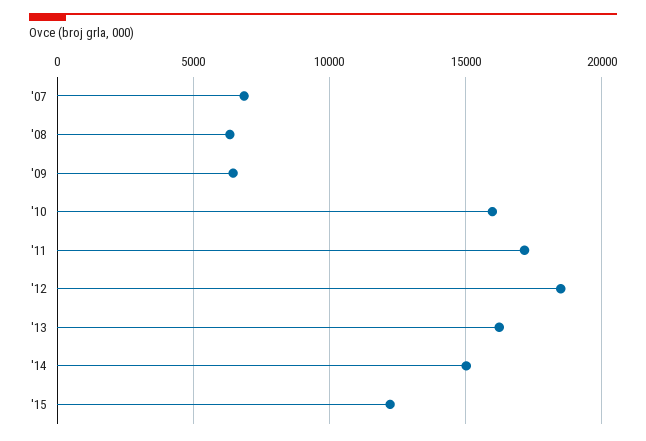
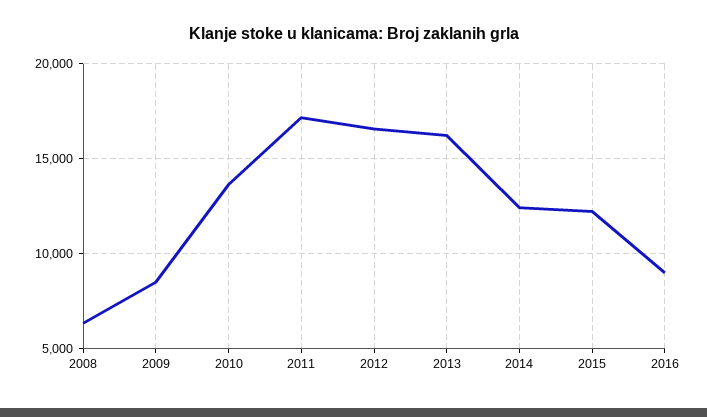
'07: 7000 -> none
'09: 6500 -> 8500
'10: 16000 -> 13500
'12: 18500 -> 16500
'14: 15000 -> 12500
2016: none -> 9000

